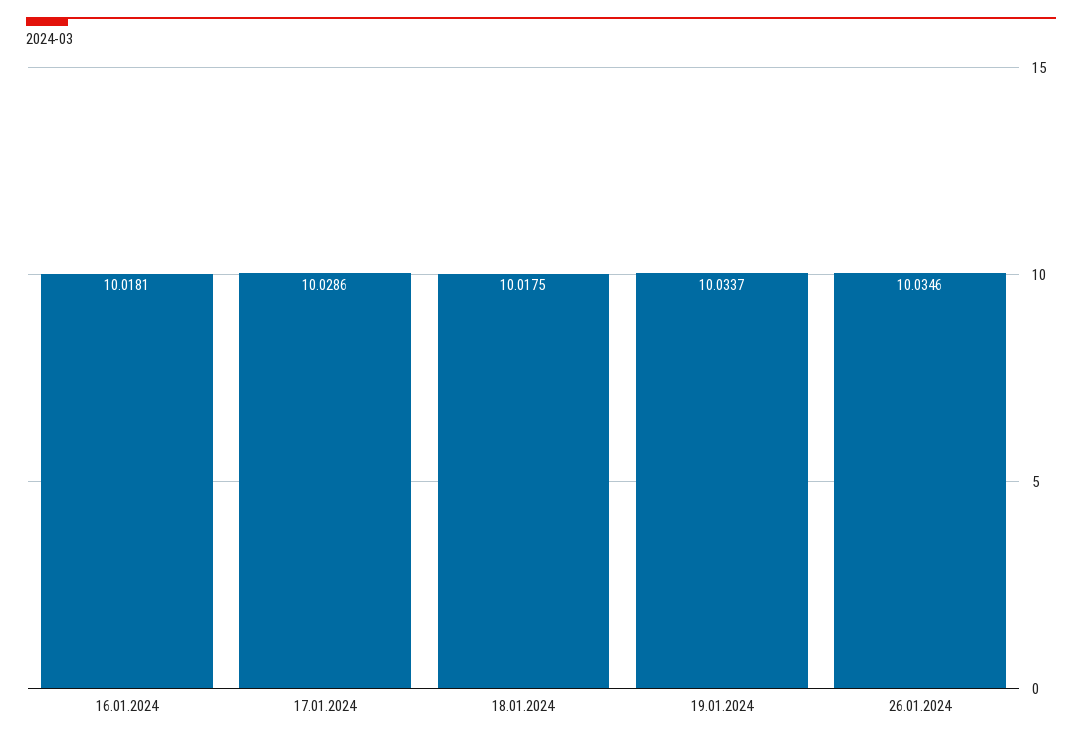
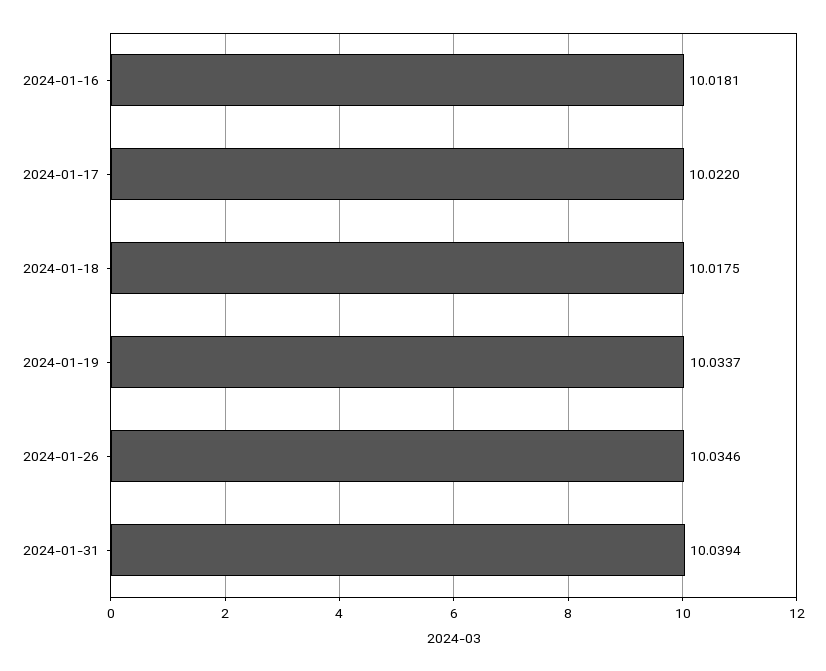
17.01.2024: 10.0286 -> 10.022
2024-01-31: none -> 10.0394

